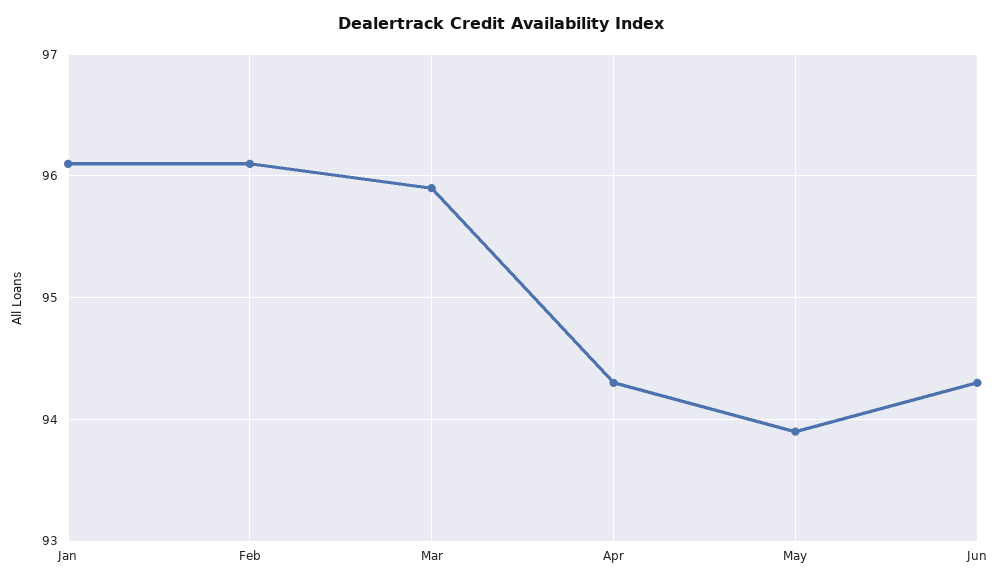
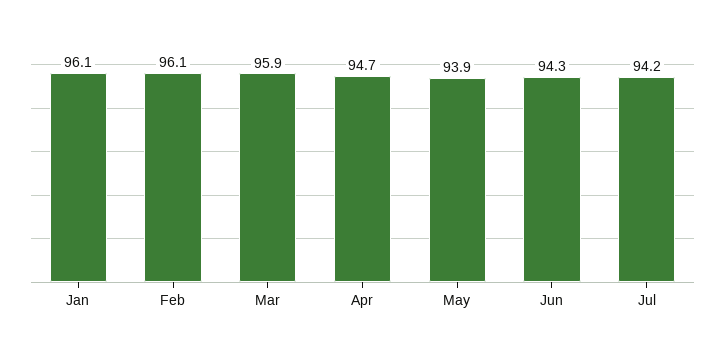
Apr: 94.3 -> 94.7
Jul: none -> 94.2

